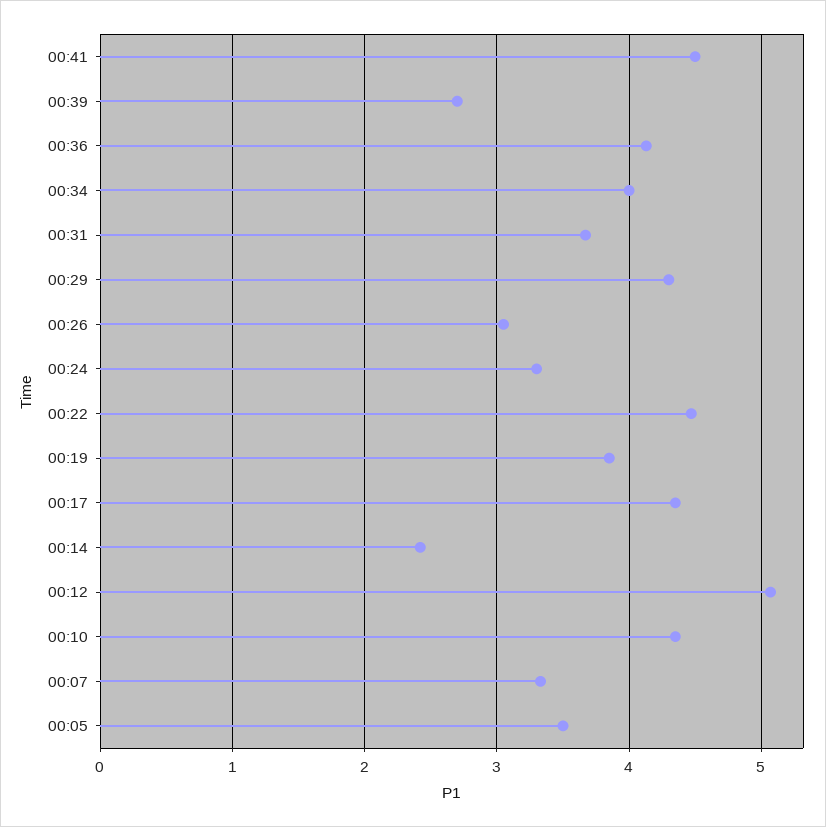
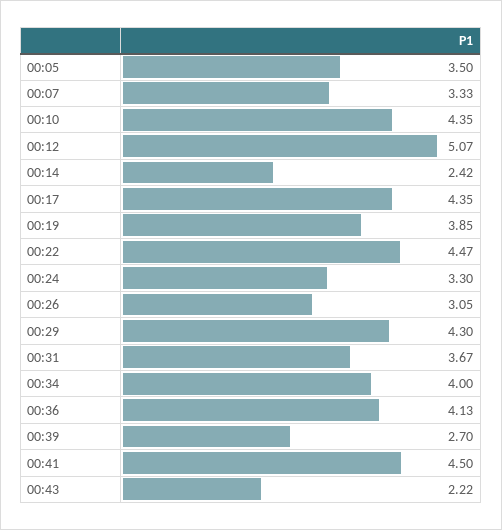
00:43: none -> 2.22

